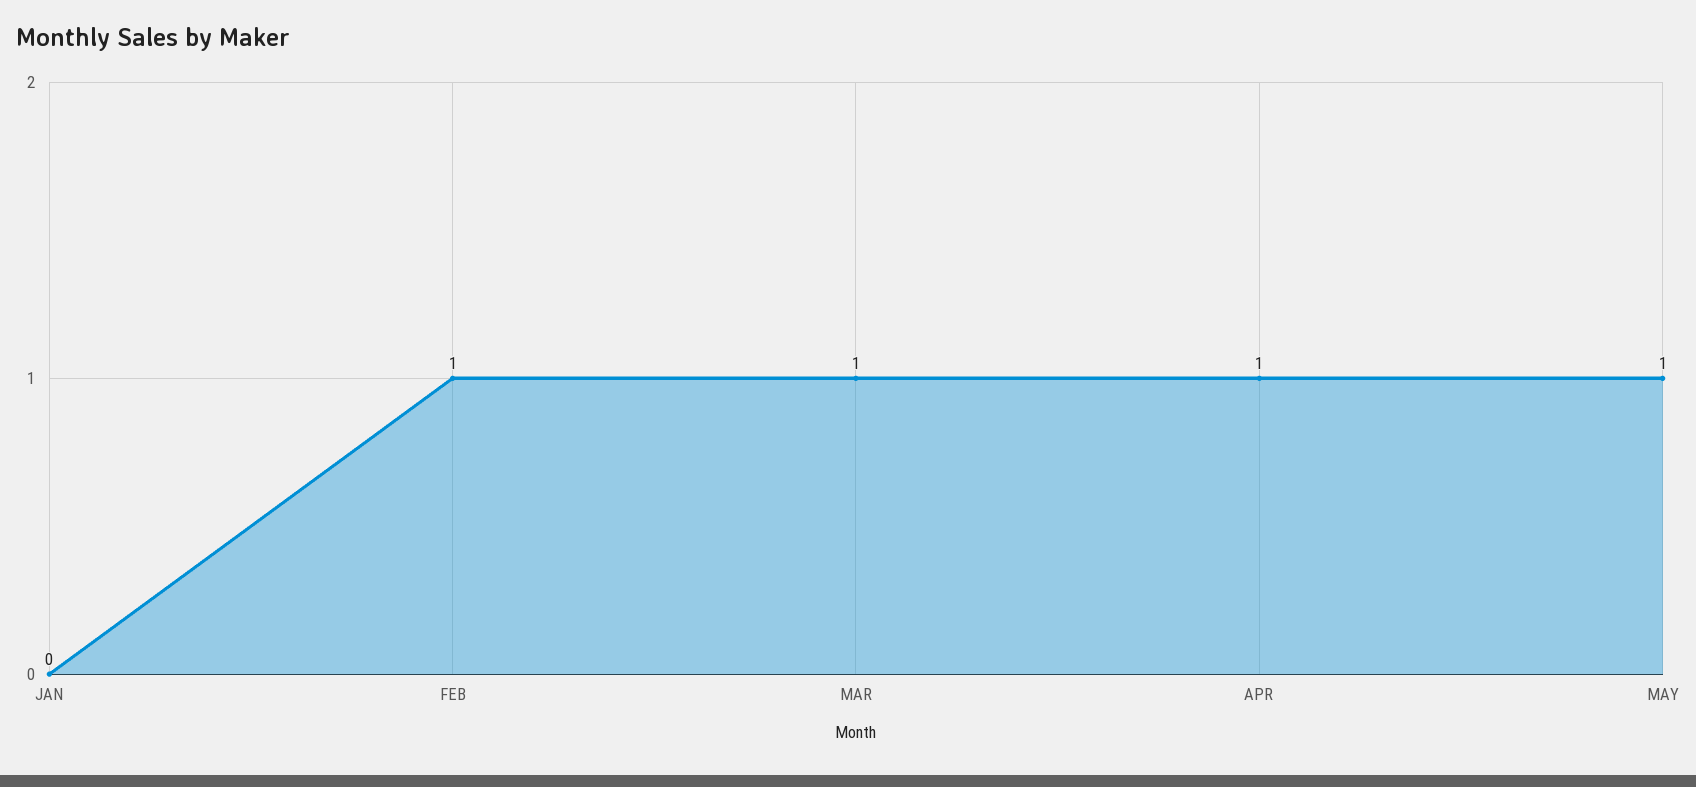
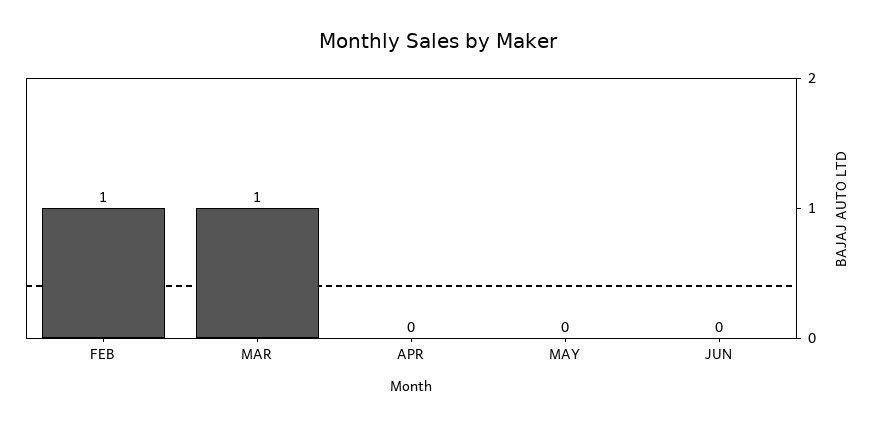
JAN: 0 -> none
APR: 1 -> 0
MAY: 1 -> 0
JUN: none -> 0

